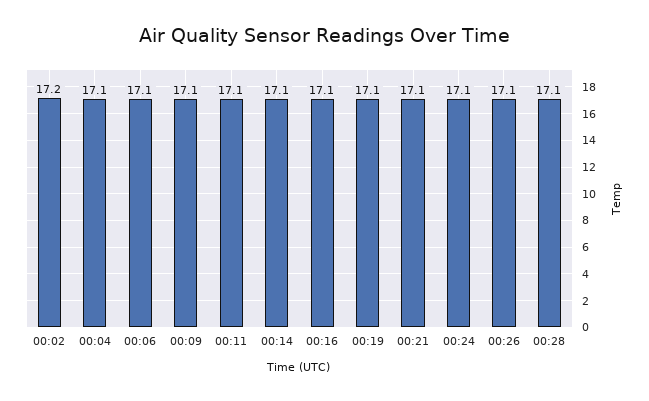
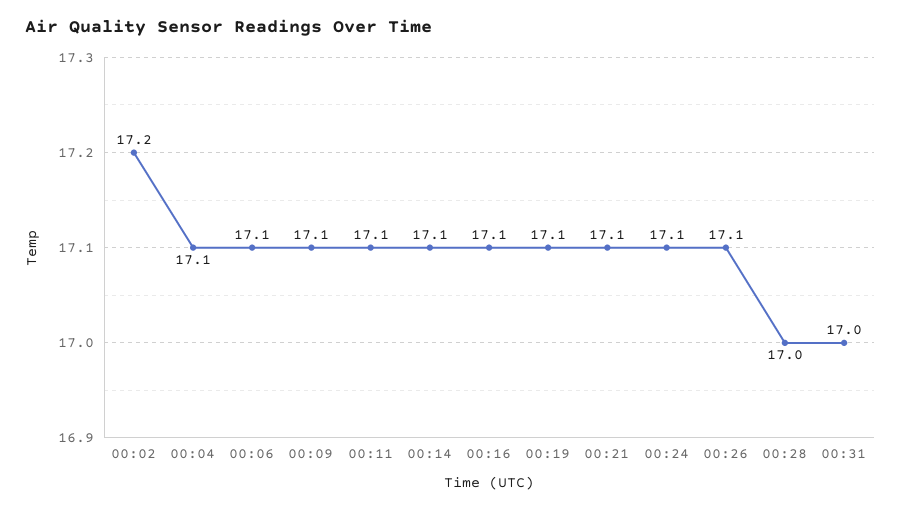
00:28: 17.1 -> 17
00:31: none -> 17

